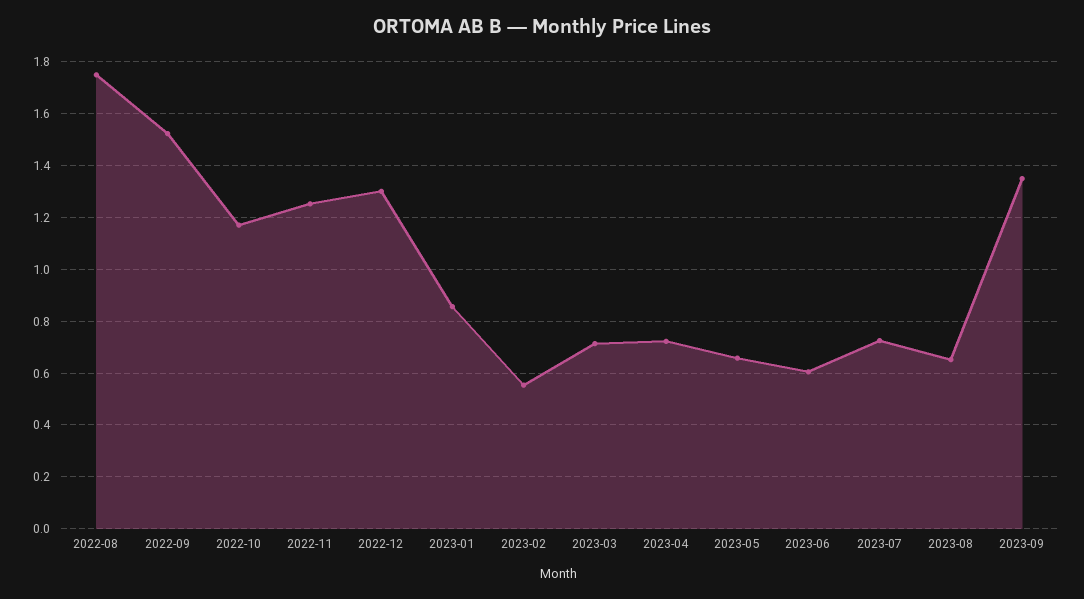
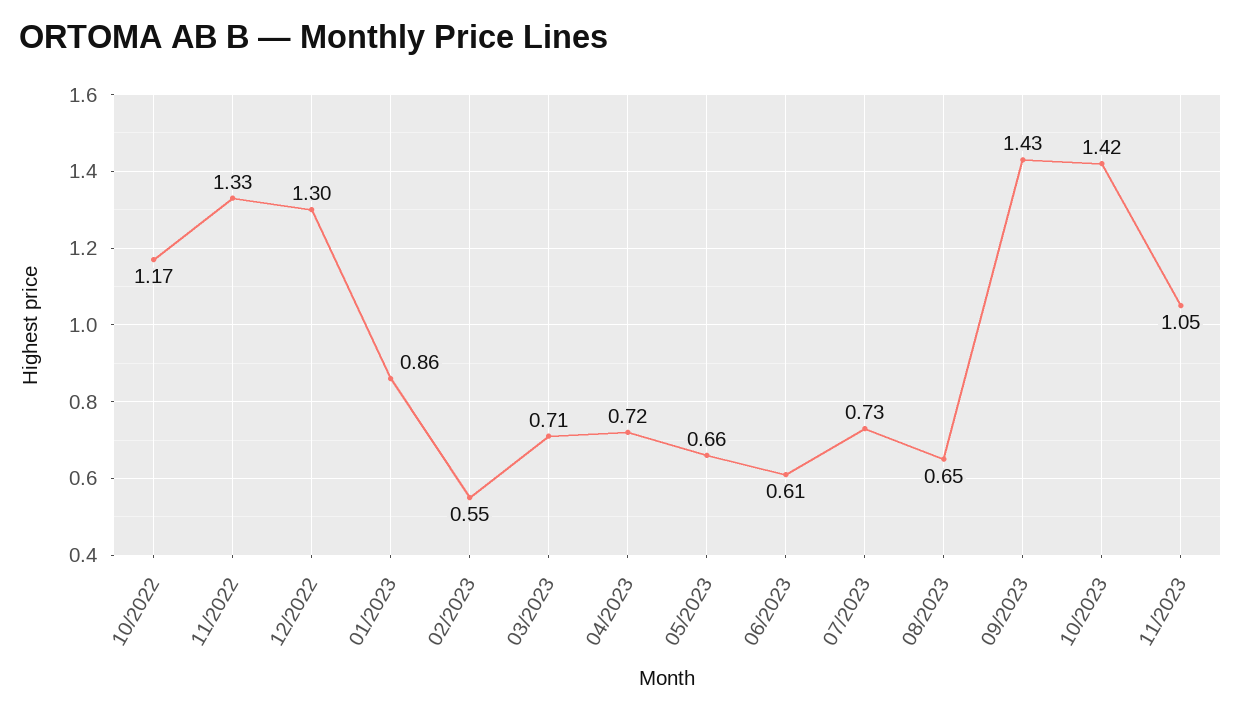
2022-08: 1.75 -> none
2022-09: 1.525 -> none
2022-11: 1.25 -> 1.33
2023-09: 1.35 -> 1.43
10/2023: none -> 1.42
11/2023: none -> 1.05

